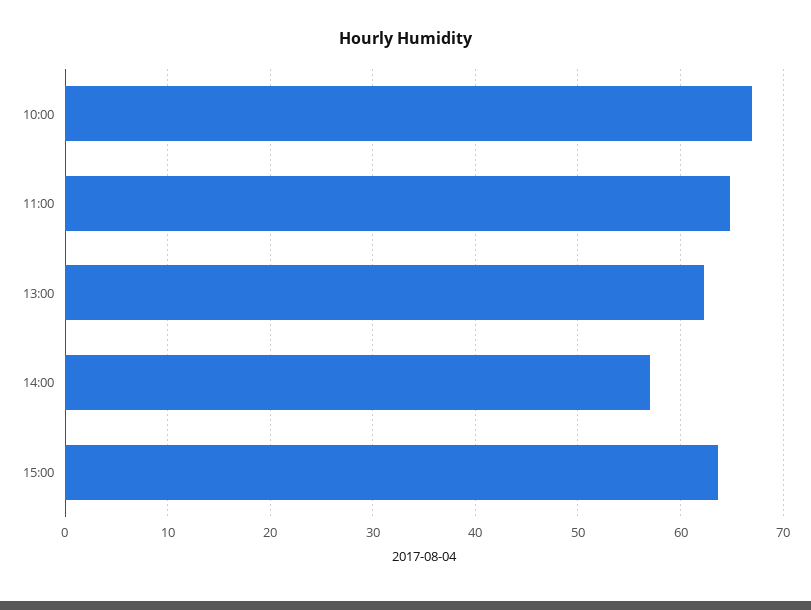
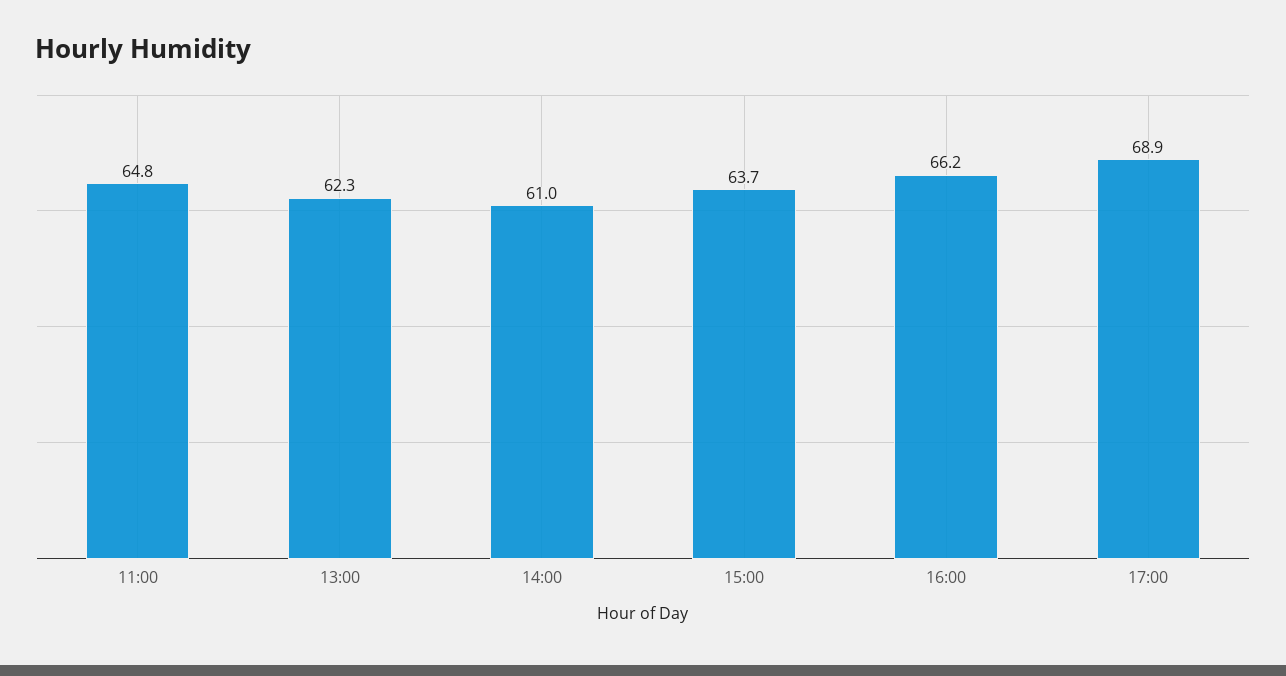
10:00: 67 -> none
14:00: 57 -> 61
16:00: none -> 66.2
17:00: none -> 68.9

